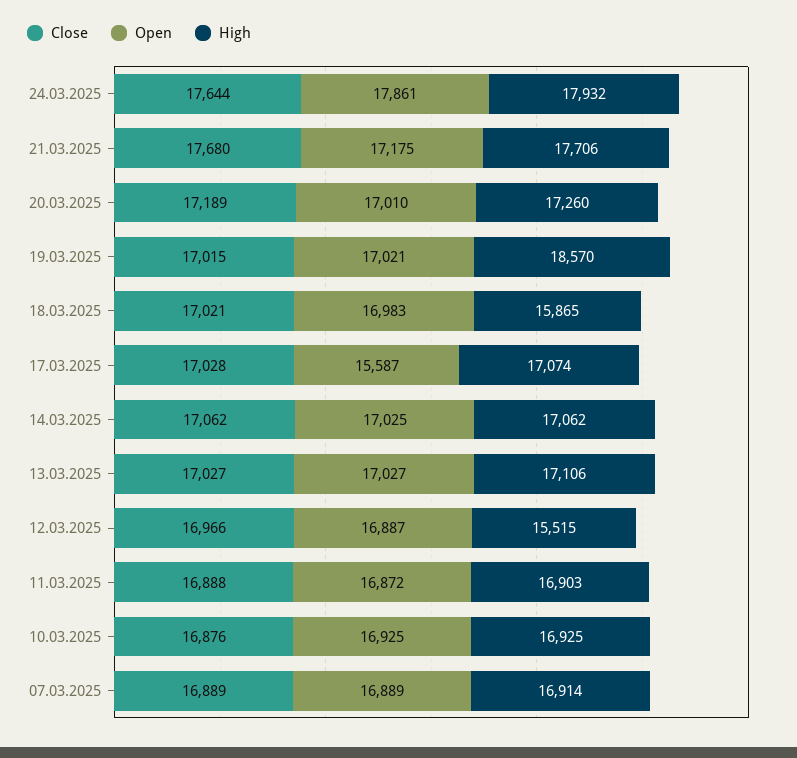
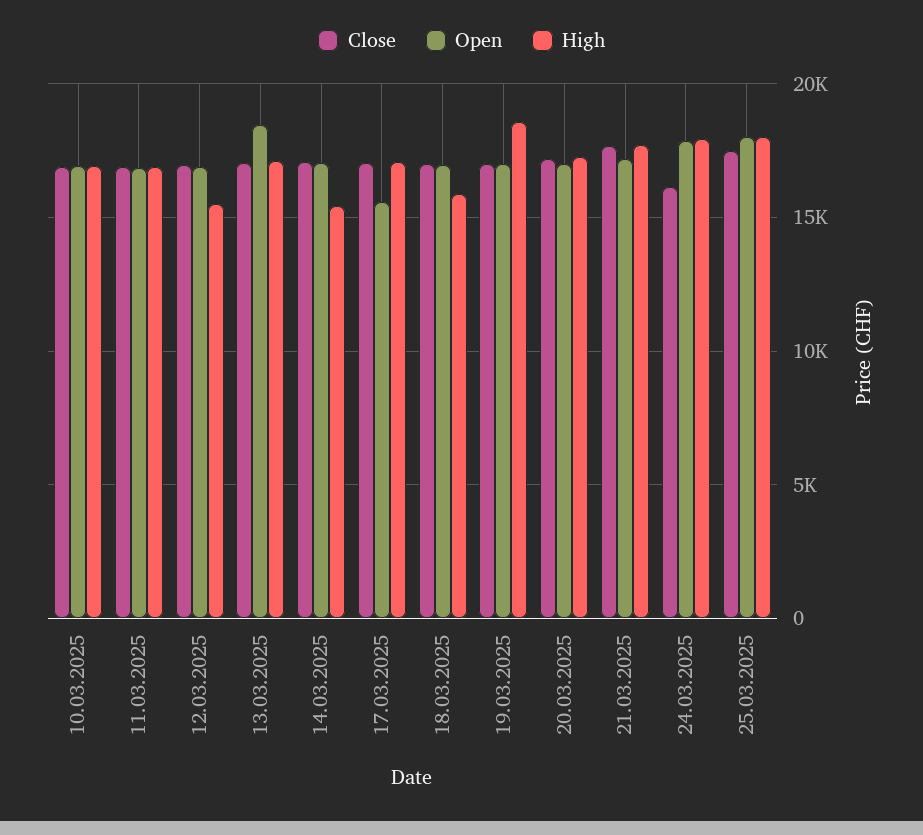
Close, 24.03.2025: 17644 -> 16000
High, 14.03.2025: 17062 -> 15500
Open, 13.03.2025: 17027 -> 18500
Close, 07.03.2025: 16889 -> none
Open, 07.03.2025: 16889 -> none
High, 07.03.2025: 16914 -> none
Close, 25.03.2025: none -> 17500
Open, 25.03.2025: none -> 18000
High, 25.03.2025: none -> 18000

